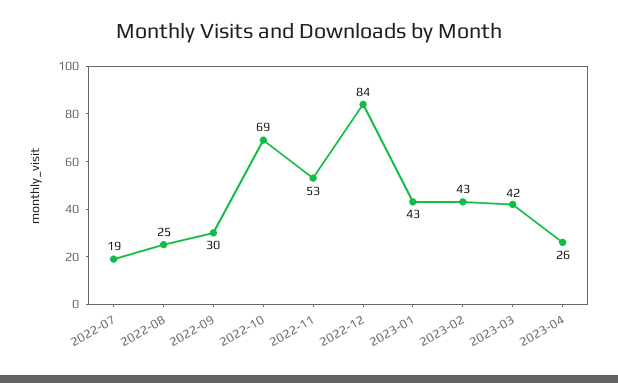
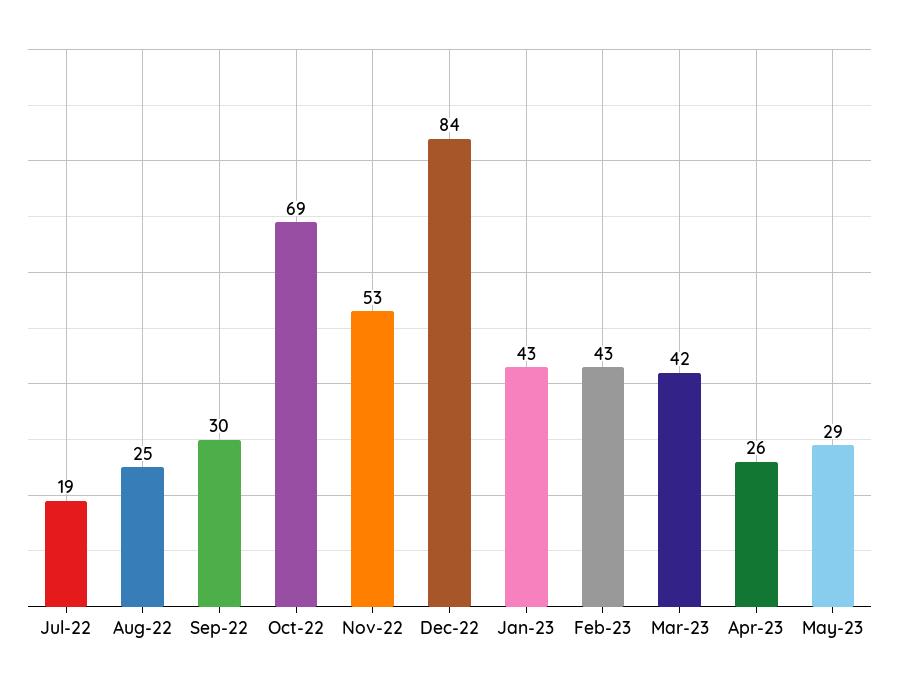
May-23: none -> 29

